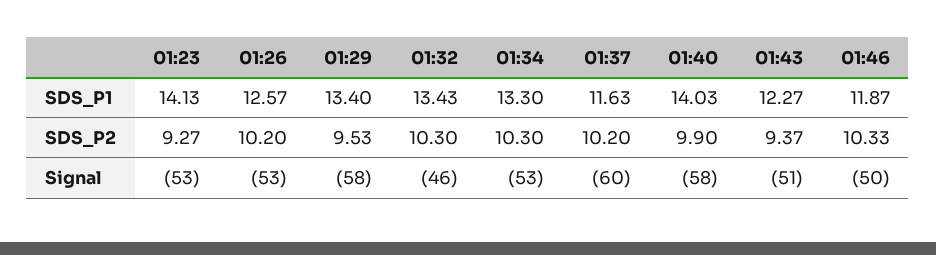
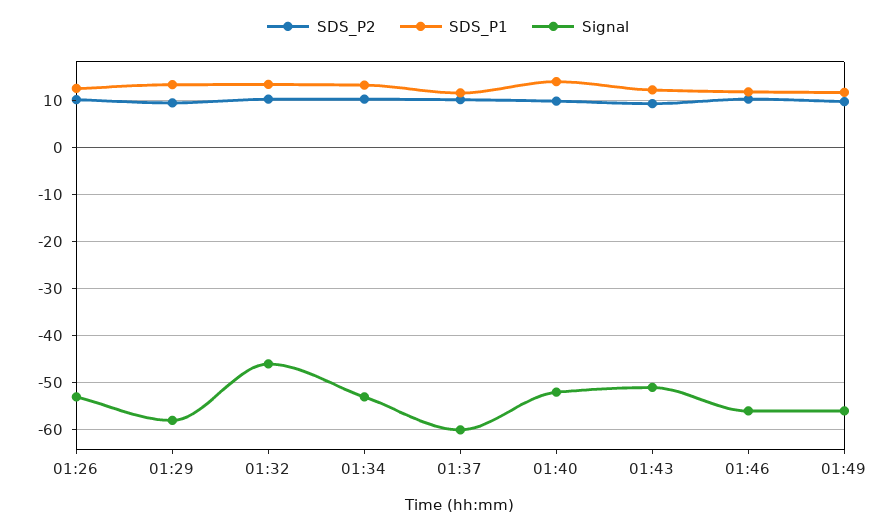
SDS_P1, 01:23: 14.13 -> none
SDS_P2, 01:23: 9.27 -> none
Signal, 01:23: -53 -> none
Signal, 01:40: -58 -> -52
Signal, 01:46: -50 -> -56
SDS_P2, 01:49: none -> 10
SDS_P1, 01:49: none -> 12
Signal, 01:49: none -> -56

